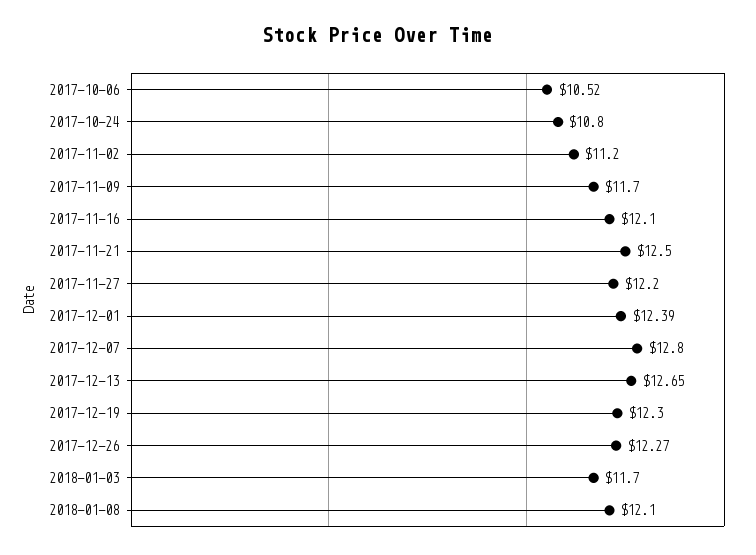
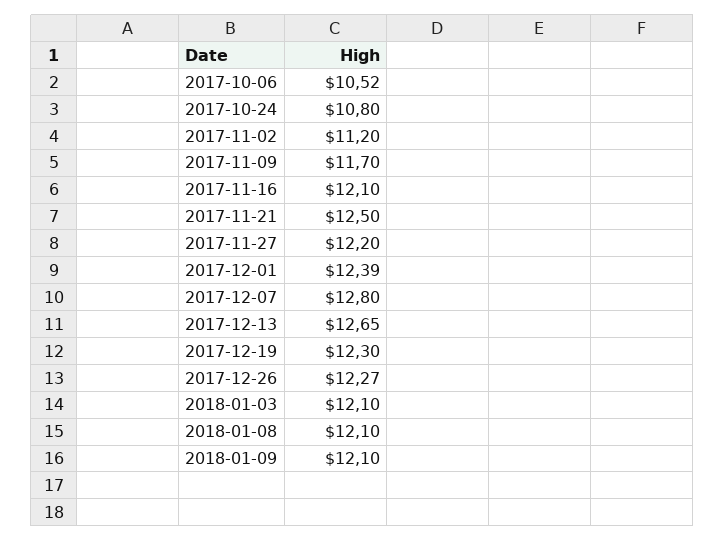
2018-01-03: 11.7 -> 12.1
2018-01-09: none -> 12.1

